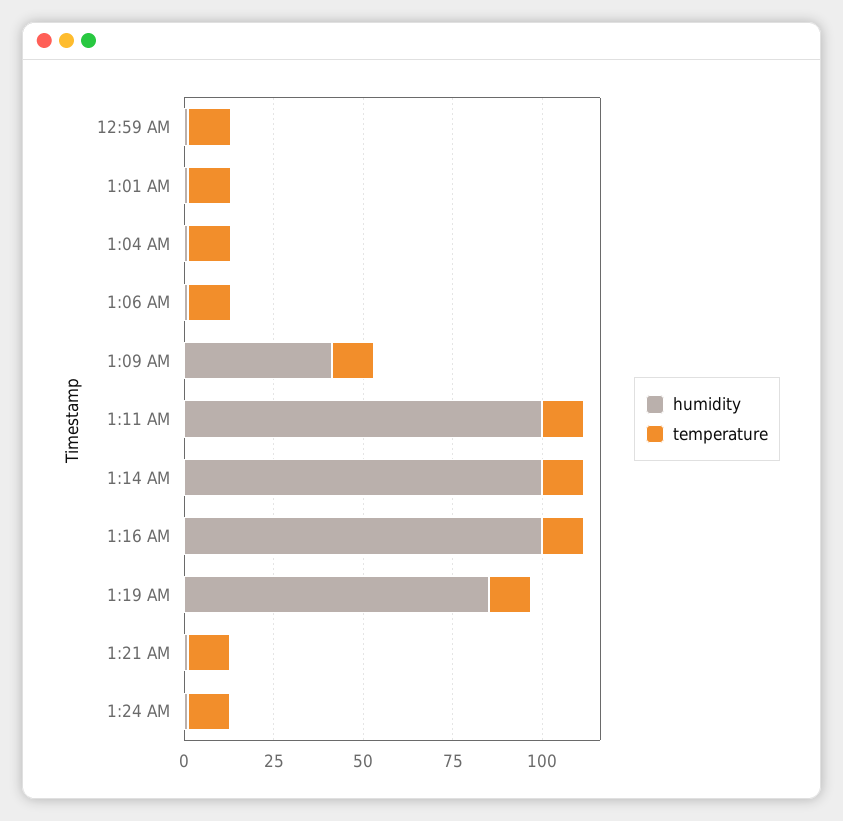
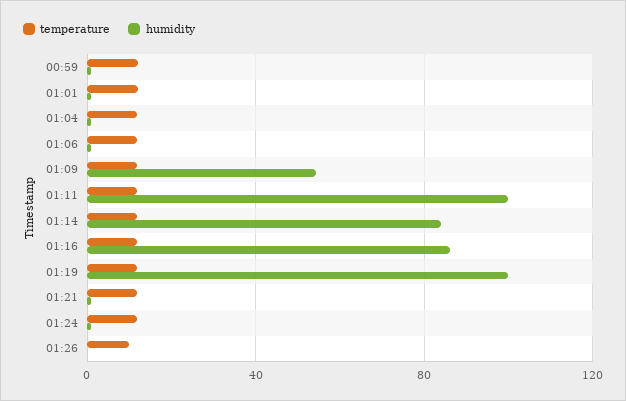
humidity, 1:09 AM: 40 -> 55
humidity, 1:14 AM: 100 -> 85
humidity, 1:16 AM: 100 -> 85
humidity, 1:19 AM: 85 -> 100
temperature, 01:26: none -> 10
humidity, 01:26: none -> 0

